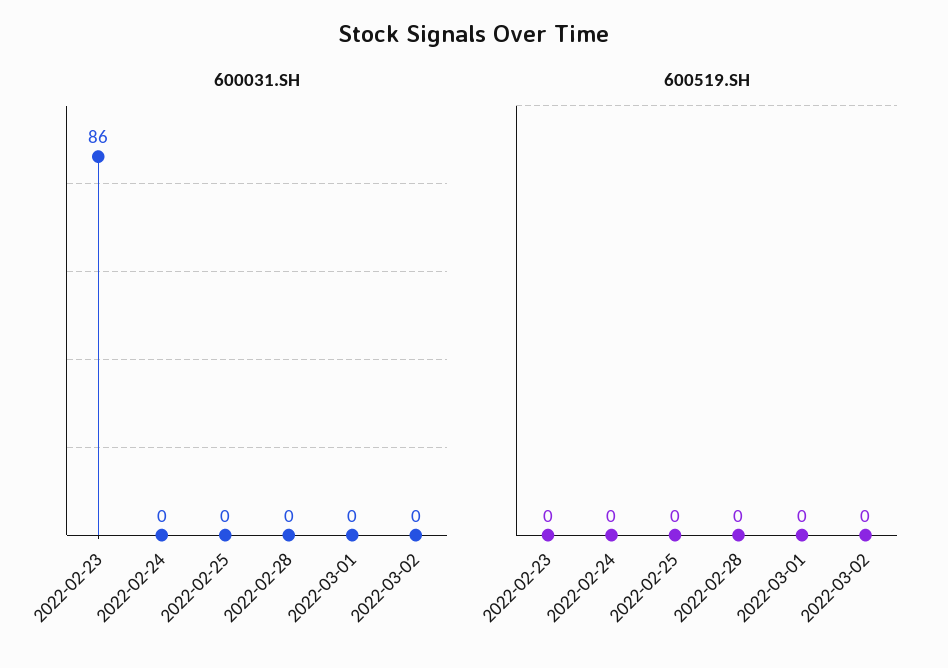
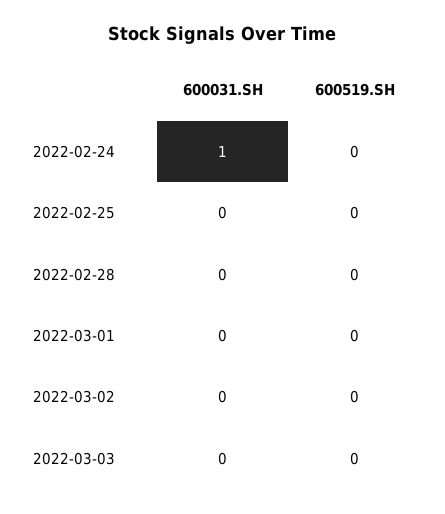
600031.SH, 2022-02-23: 86 -> none
600031.SH, 2022-02-24: 0 -> 1
600519.SH, 2022-02-23: 0 -> none
600031.SH, 2022-03-03: none -> 0
600519.SH, 2022-03-03: none -> 0

